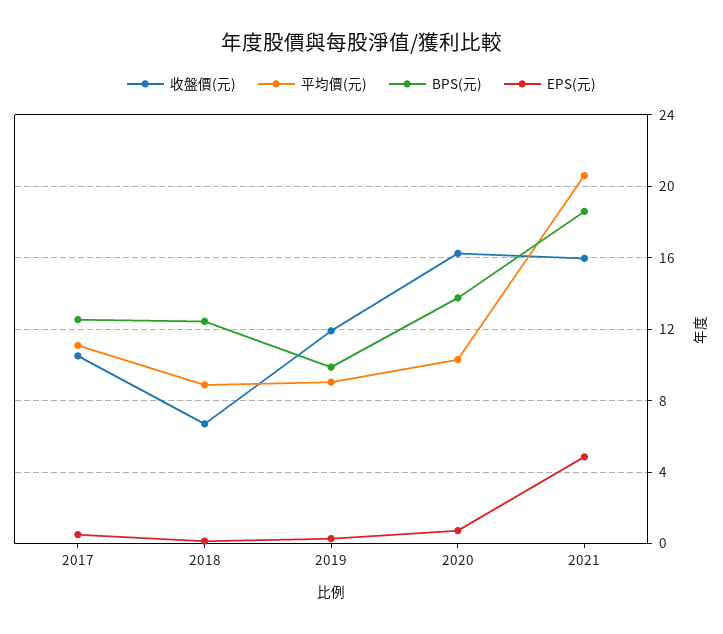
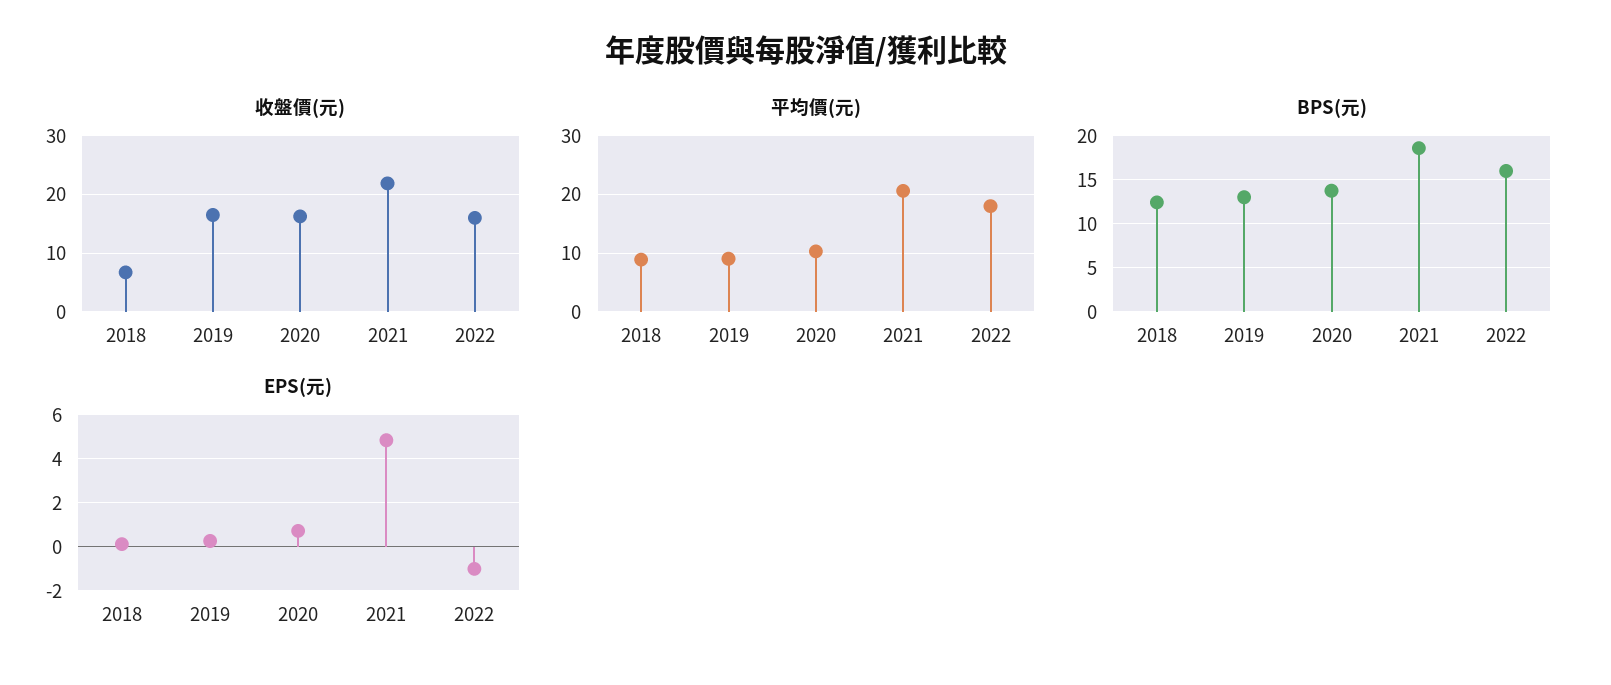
收盤價(元), 2017: 10.5 -> none
平均價(元), 2017: 11 -> none
BPS(元), 2017: 12.5 -> none
EPS(元), 2017: 0.5 -> none
收盤價(元), 2019: 12 -> 16
BPS(元), 2019: 10 -> 13
收盤價(元), 2021: 16 -> 22
收盤價(元), 2022: none -> 16
平均價(元), 2022: none -> 18
BPS(元), 2022: none -> 16
EPS(元), 2022: none -> -1

